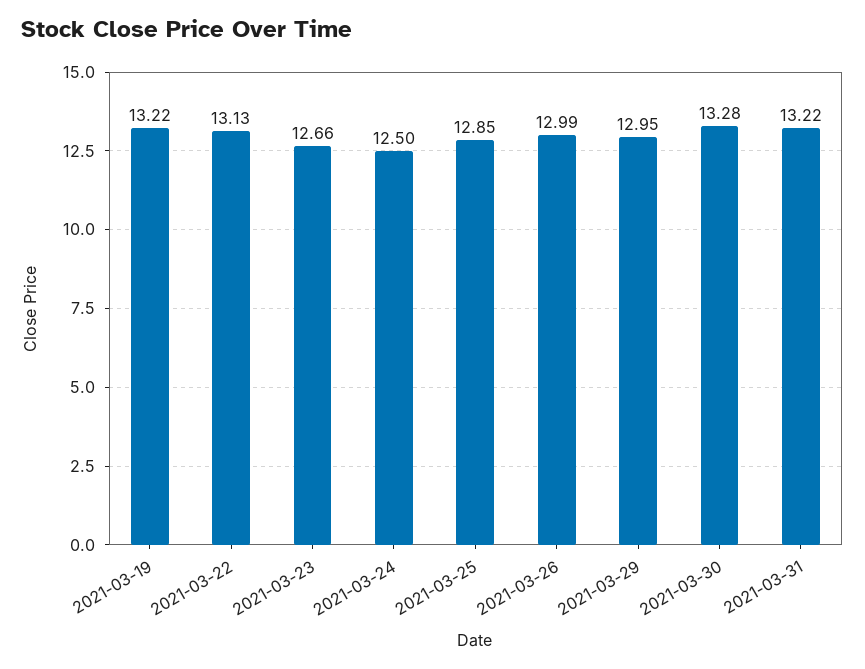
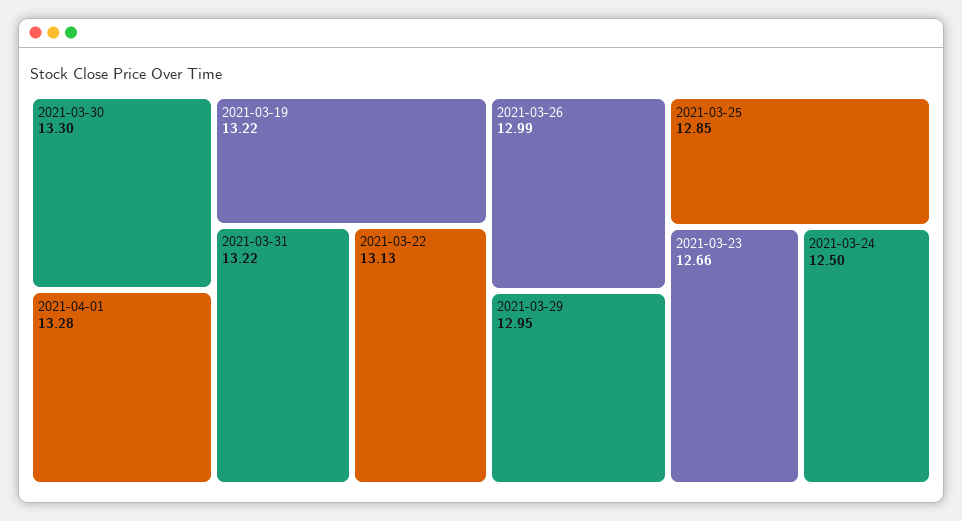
2021-03-30: 13.28 -> 13.3
2021-04-01: none -> 13.28

